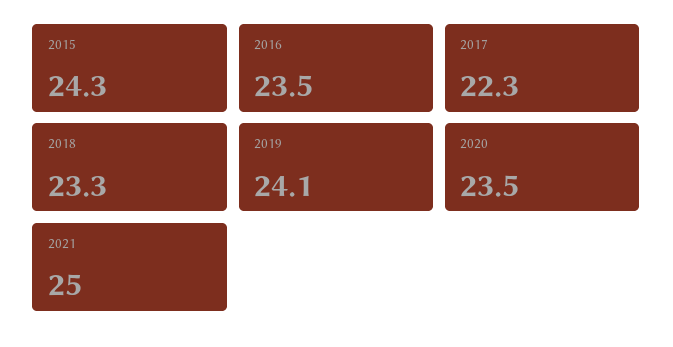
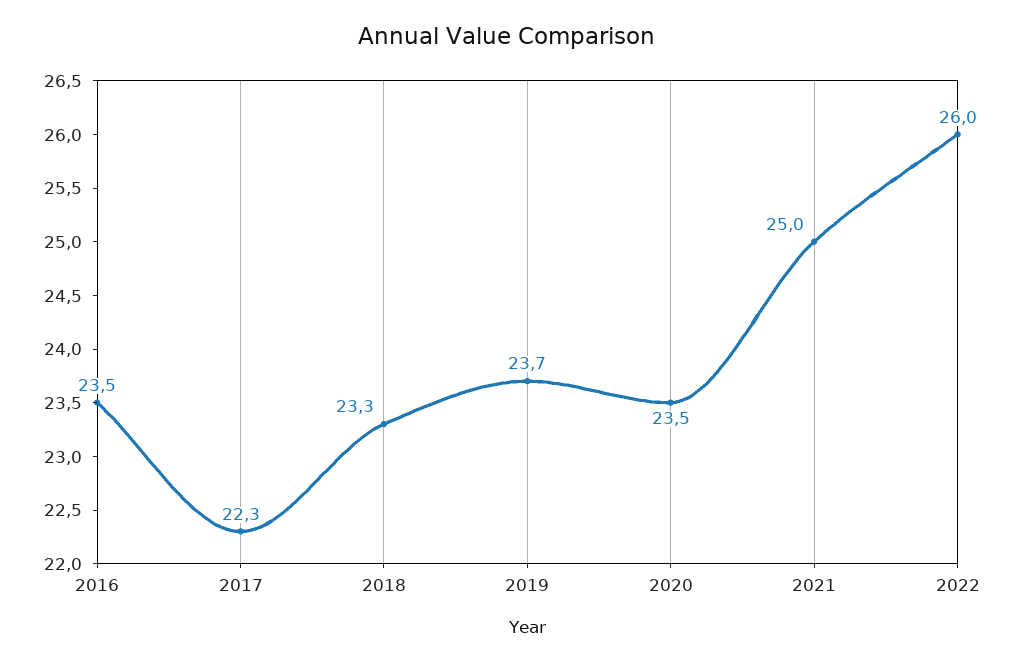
2015: 24.3 -> none
2019: 24.1 -> 23.7
2022: none -> 26

